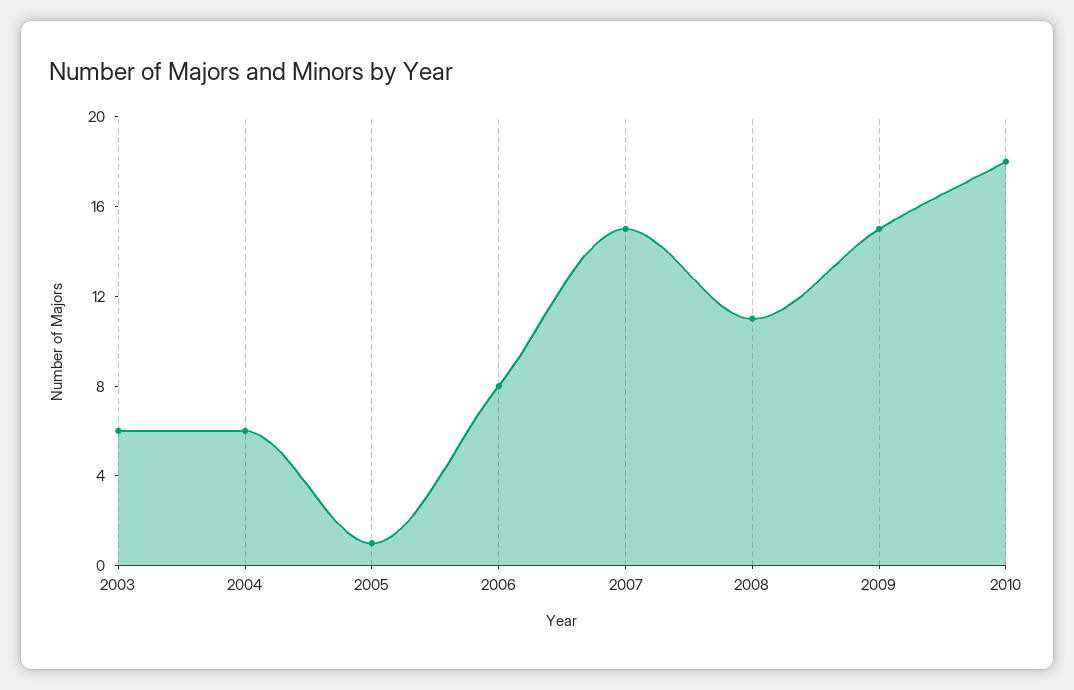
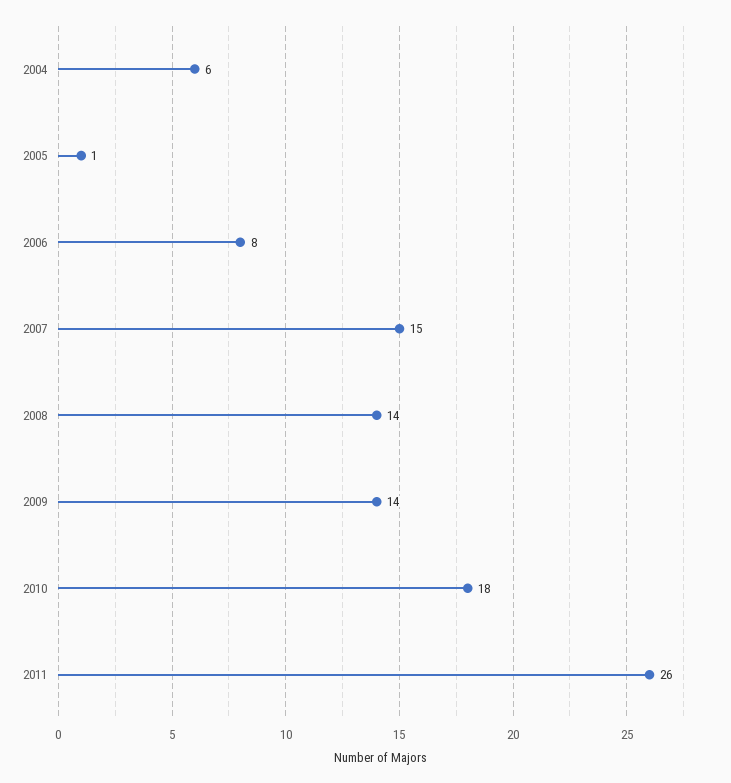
2003: 6 -> none
2008: 11 -> 14
2009: 15 -> 14
2011: none -> 26

